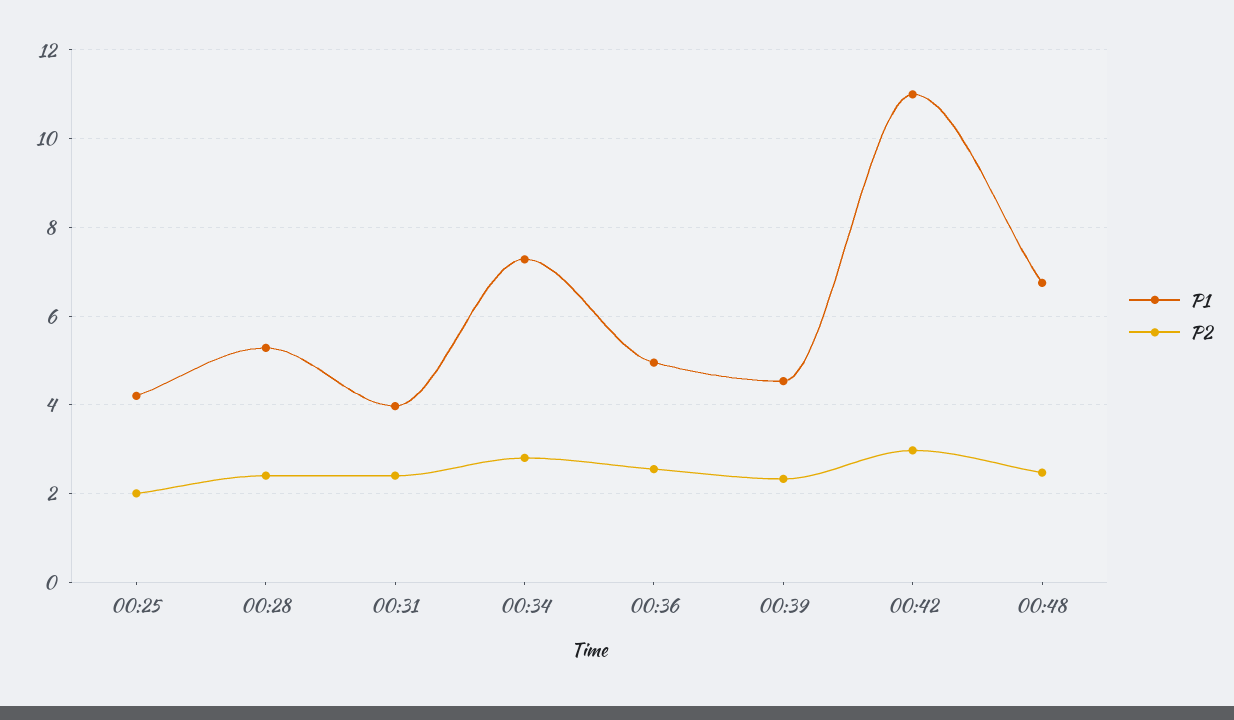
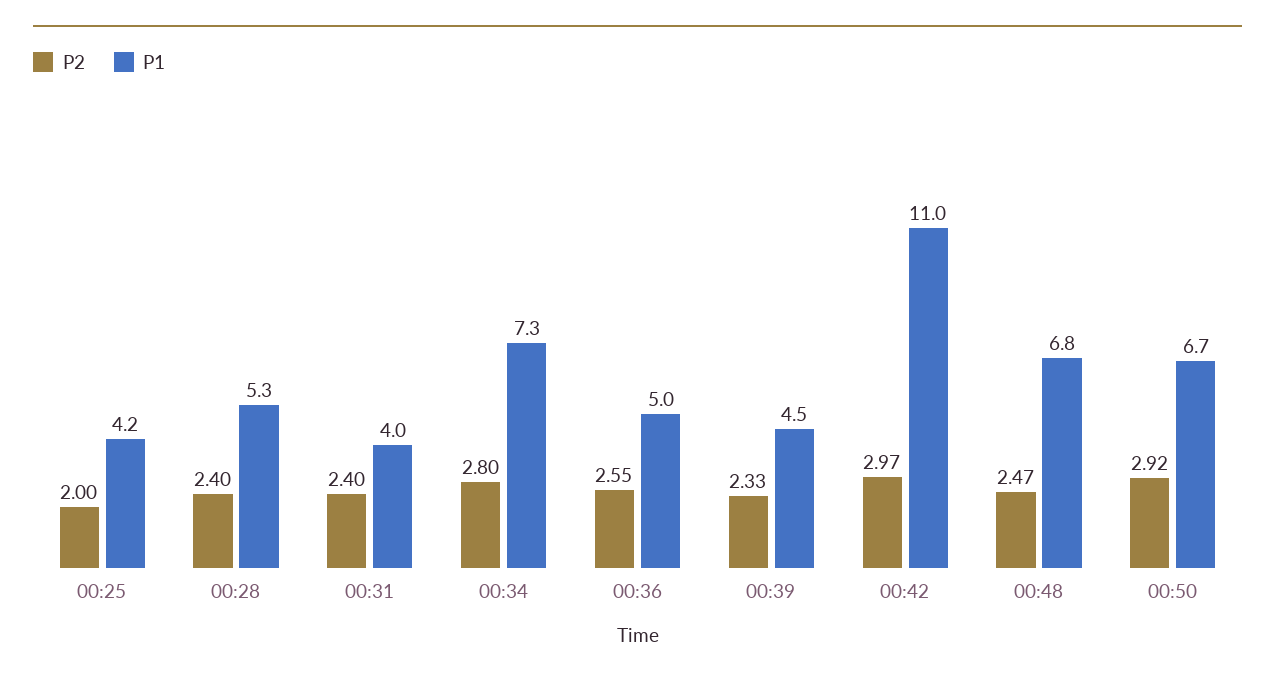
P2, 00:50: none -> 2.92
P1, 00:50: none -> 6.7

